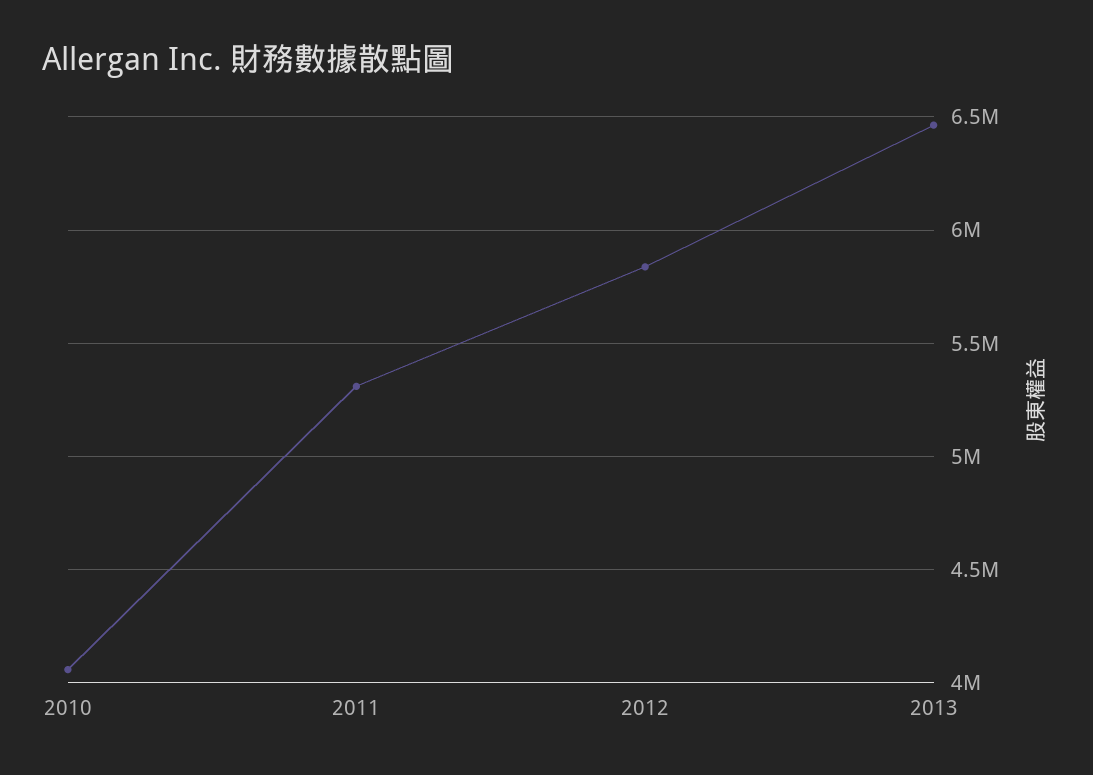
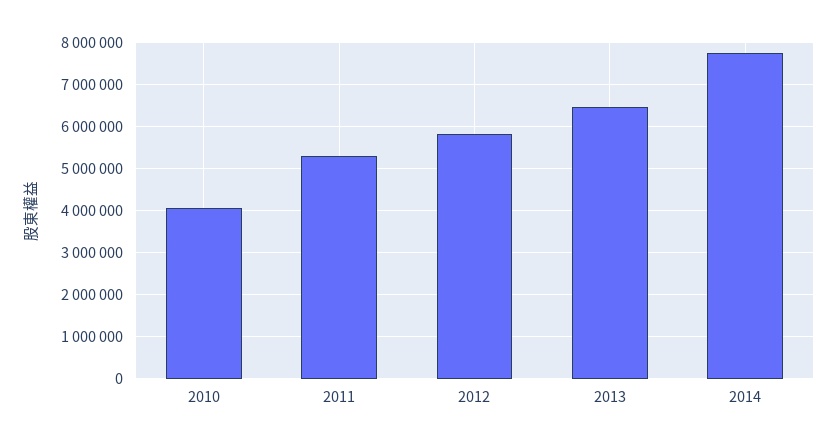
2014: none -> 7800000

